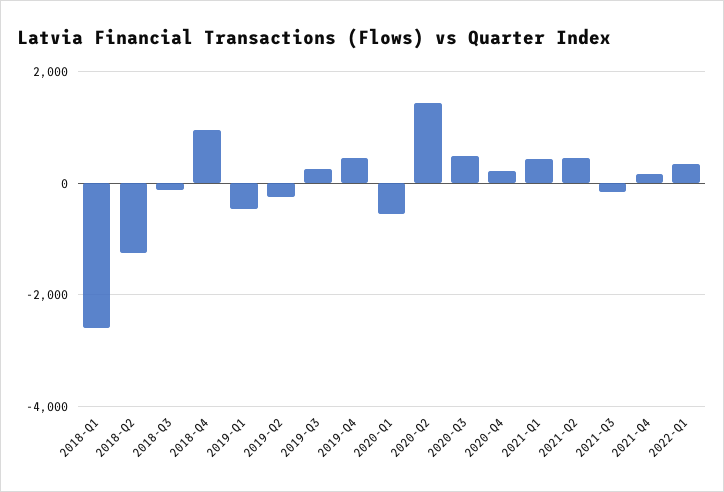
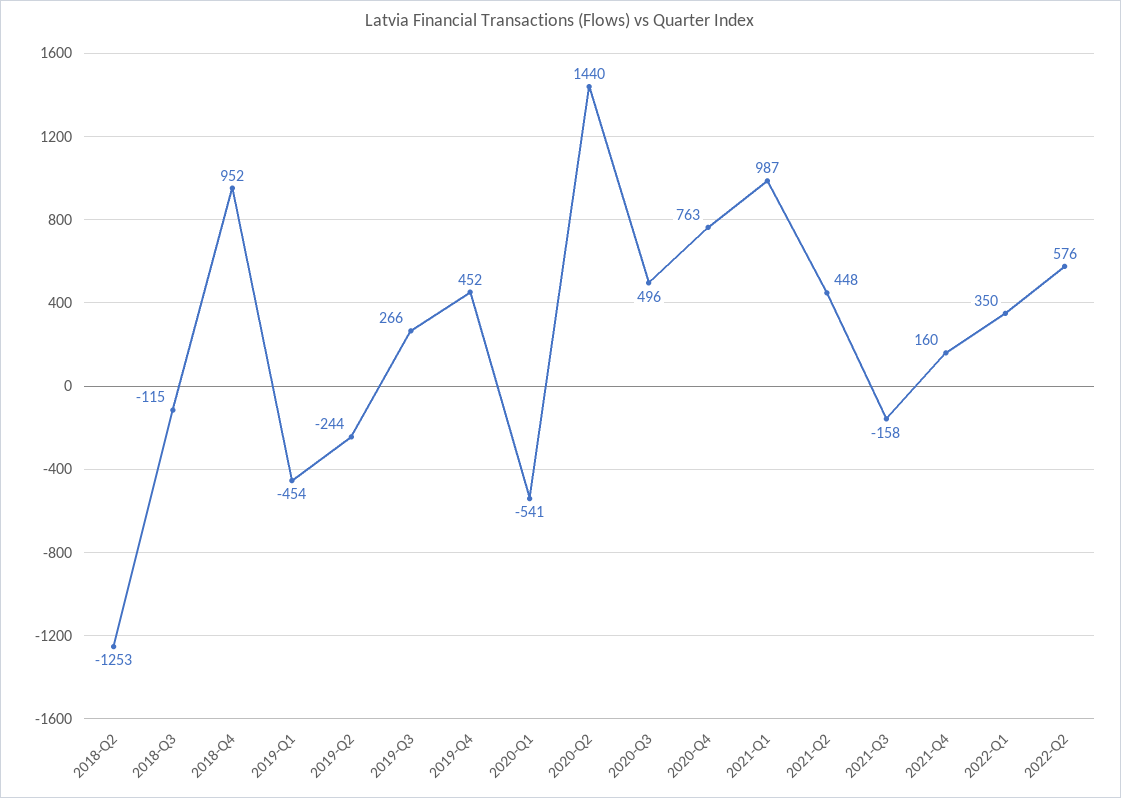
2018-Q1: -2600 -> none
2020-Q4: 200 -> 763
2021-Q1: 400 -> 987
2022-Q2: none -> 576

